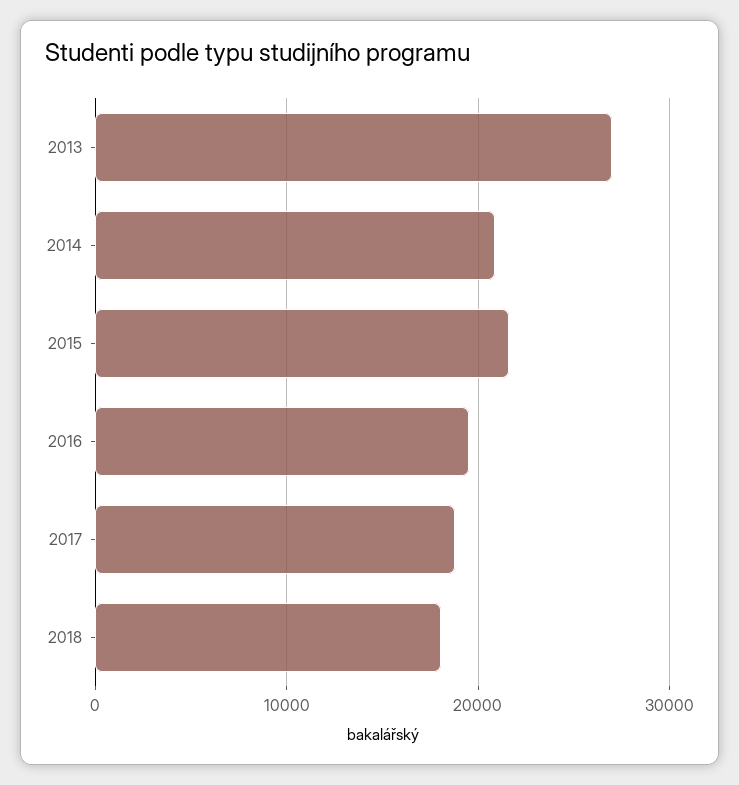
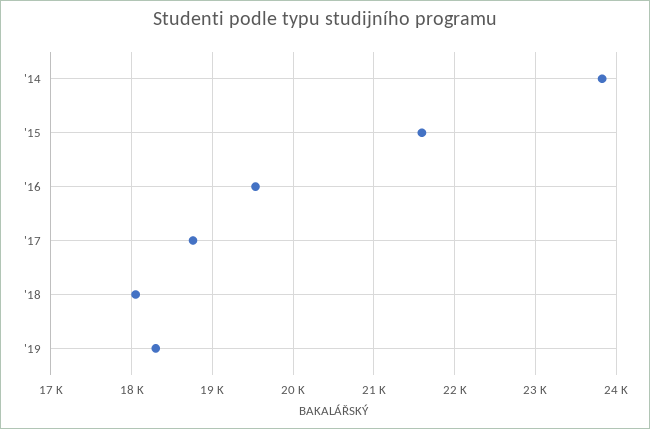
2013: 27000 -> none
2014: 21000 -> 23800
'19: none -> 18300

